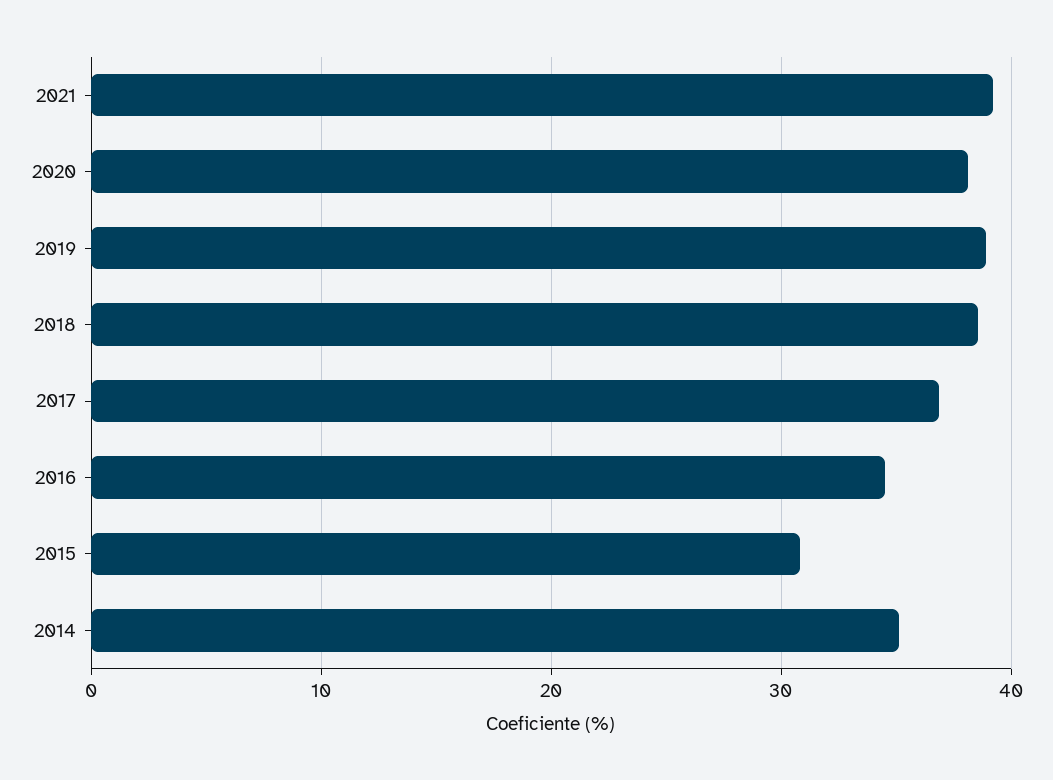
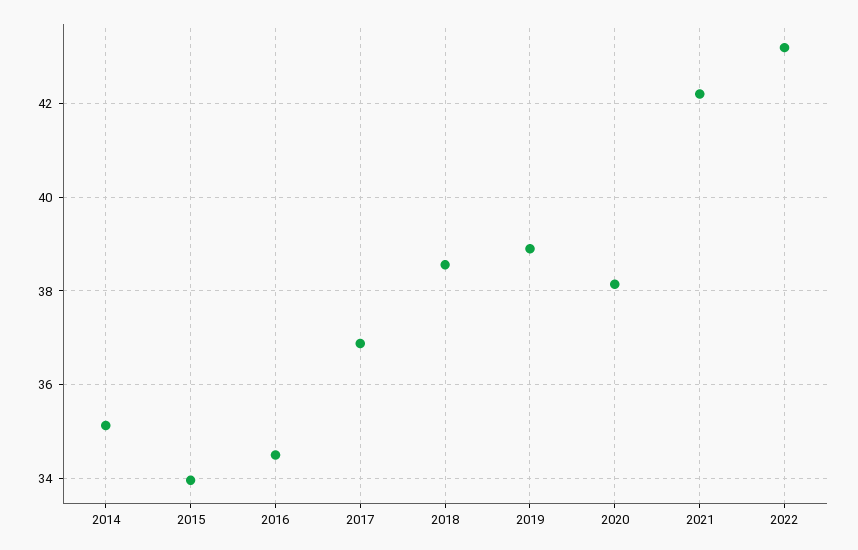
2021: 39 -> 42.2
2015: 31 -> 34
2022: none -> 43.2

